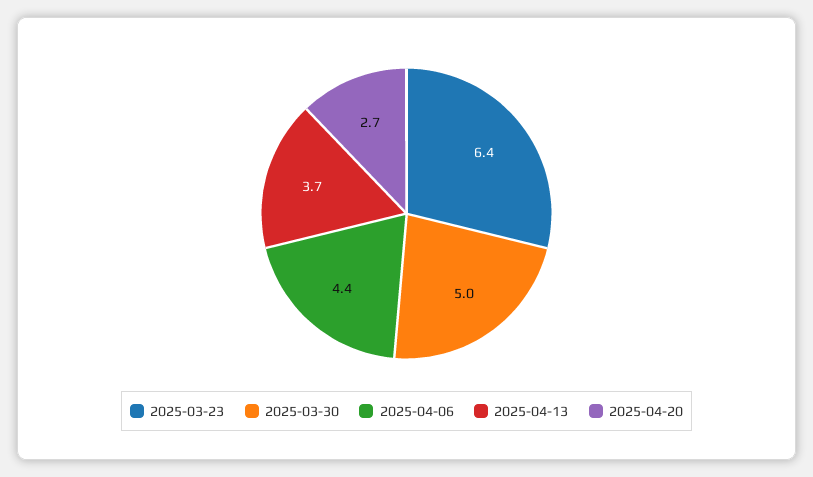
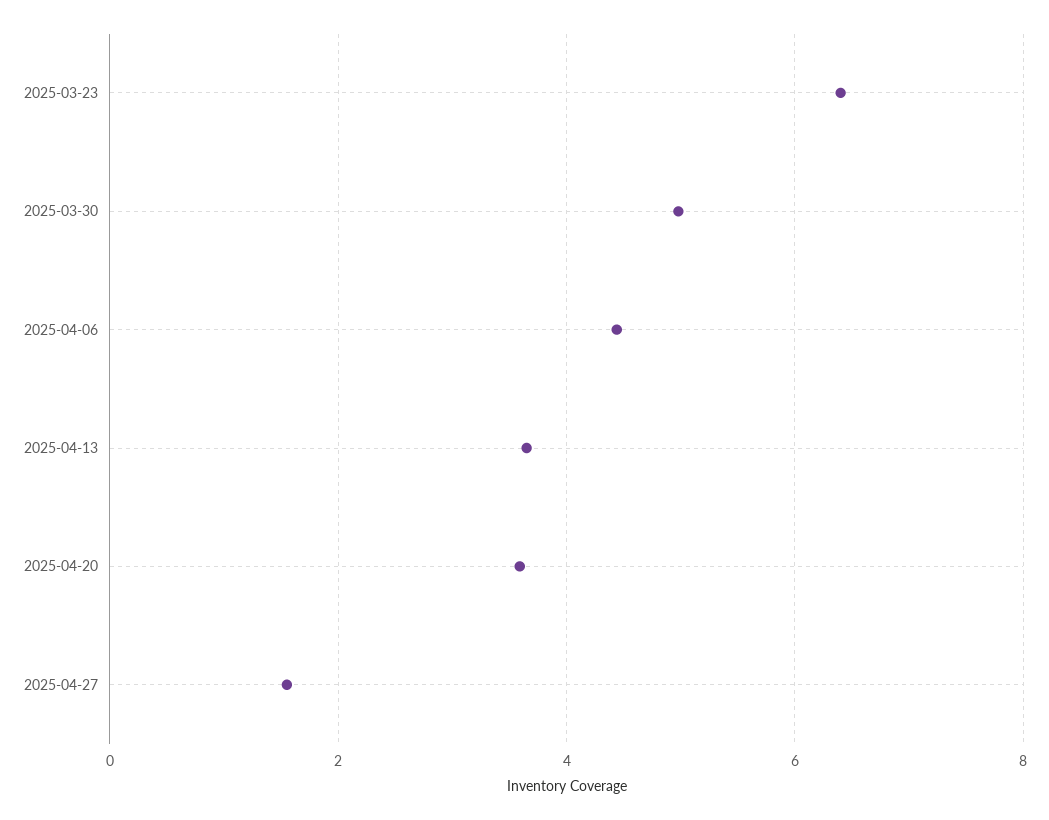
2025-04-20: 2.7 -> 3.6
2025-04-27: none -> 1.6

